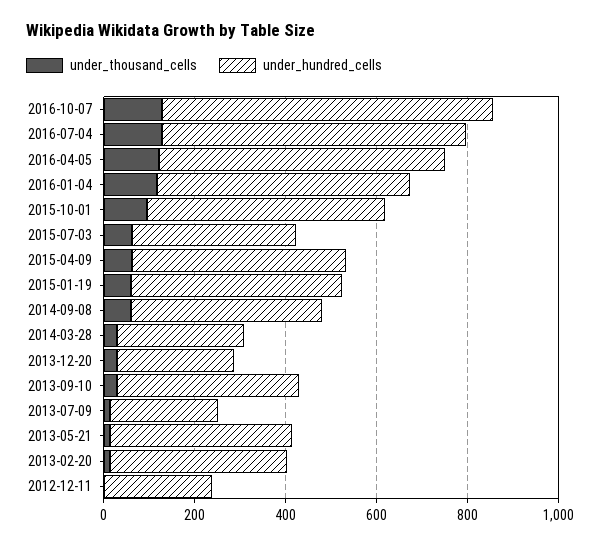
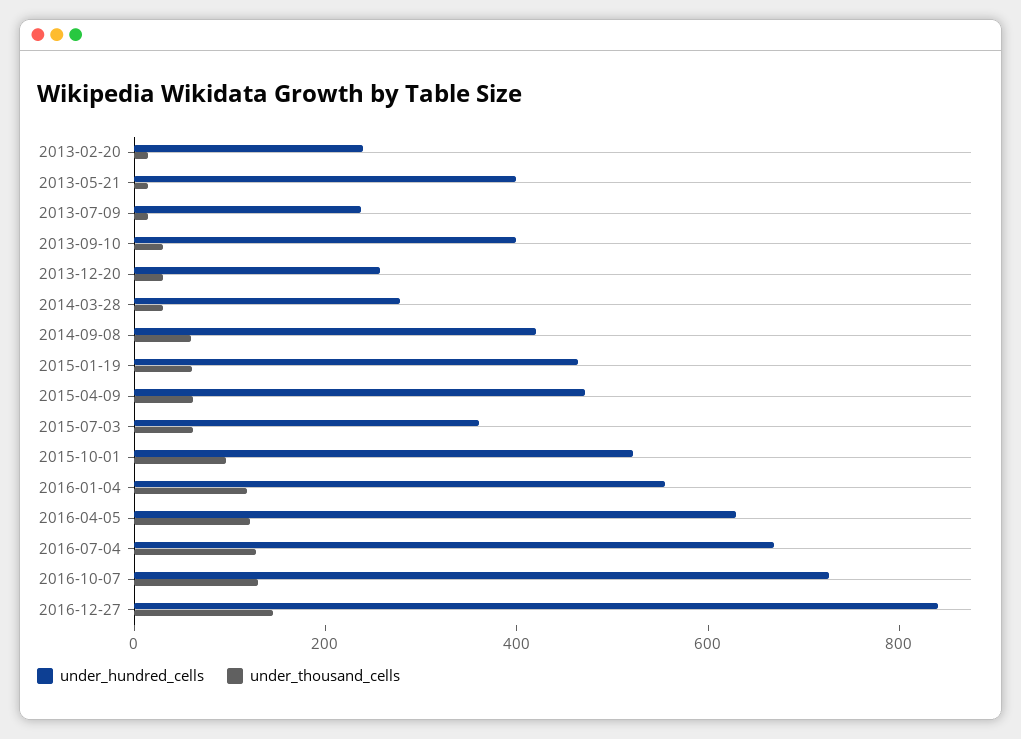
under_hundred_cells, 2013-02-20: 400 -> 250
under_thousand_cells, 2012-12-11: 0 -> none
under_hundred_cells, 2012-12-11: 250 -> none
under_hundred_cells, 2016-12-27: none -> 850
under_thousand_cells, 2016-12-27: none -> 150

